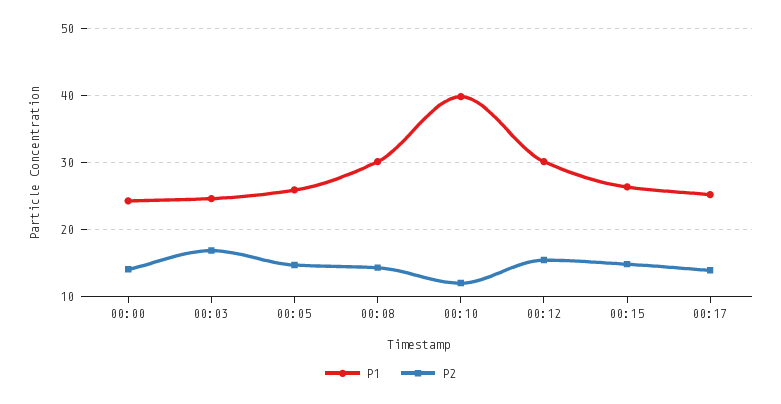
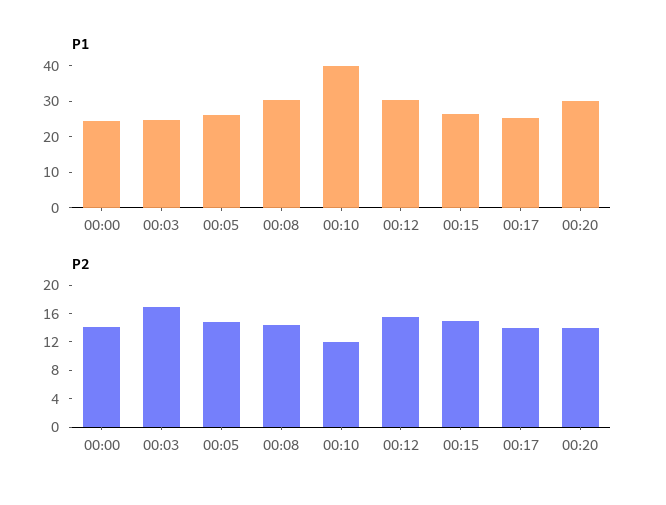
P1, 00:20: none -> 30
P2, 00:20: none -> 14

